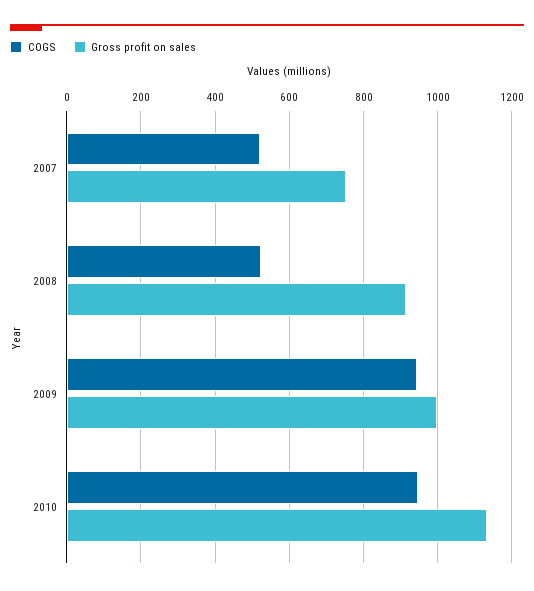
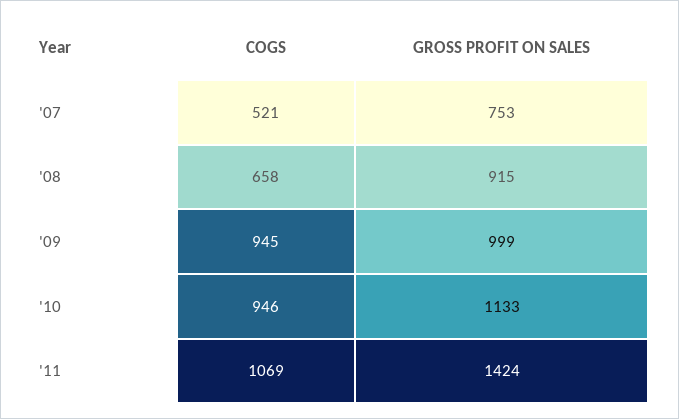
COGS, 2008: 520 -> 658
COGS, '11: none -> 1069
Gross profit on sales, '11: none -> 1424

